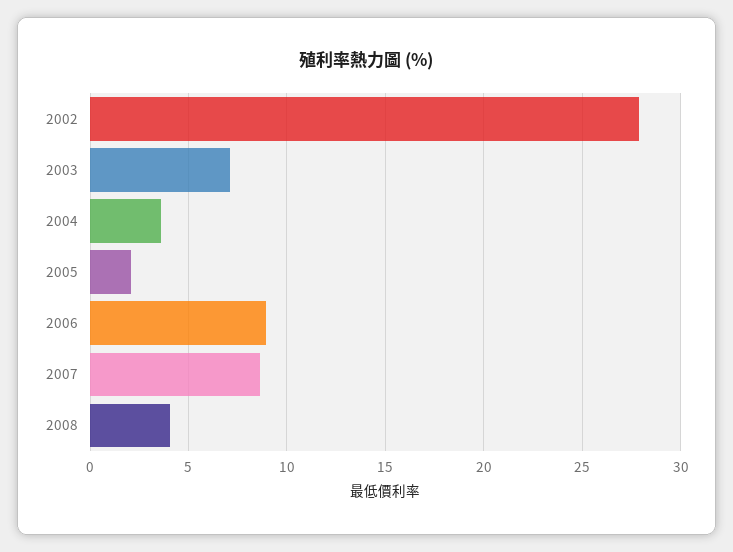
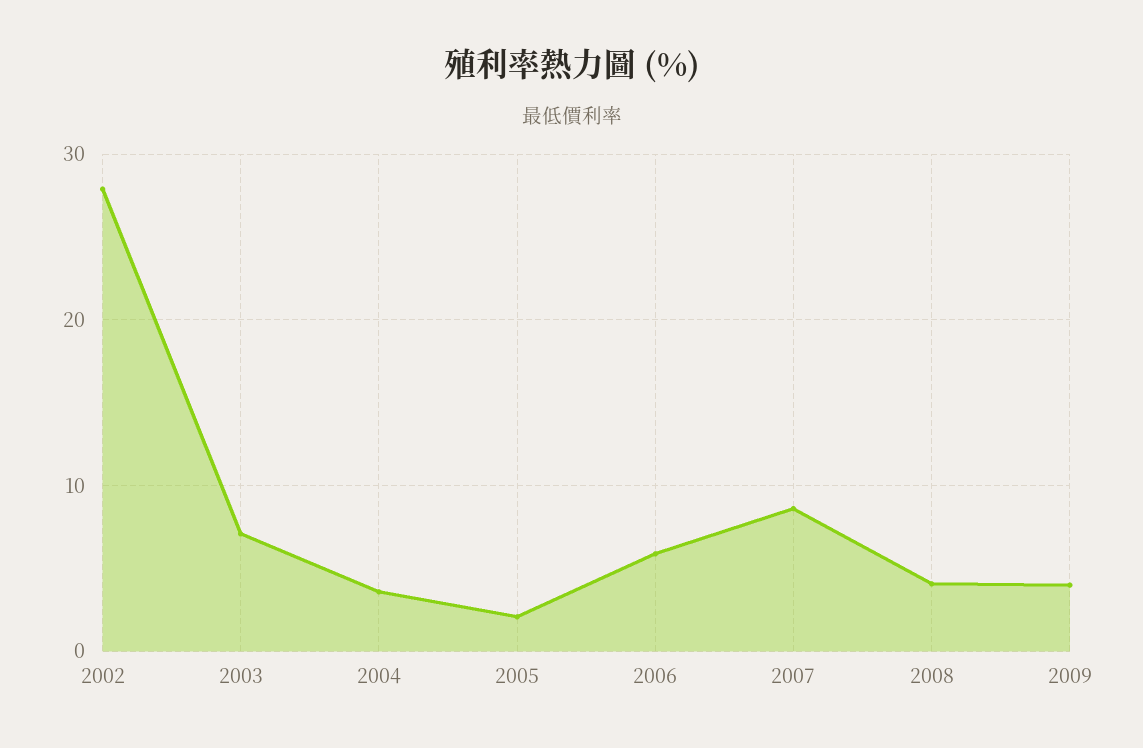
2006: 9 -> 6
2009: none -> 4

